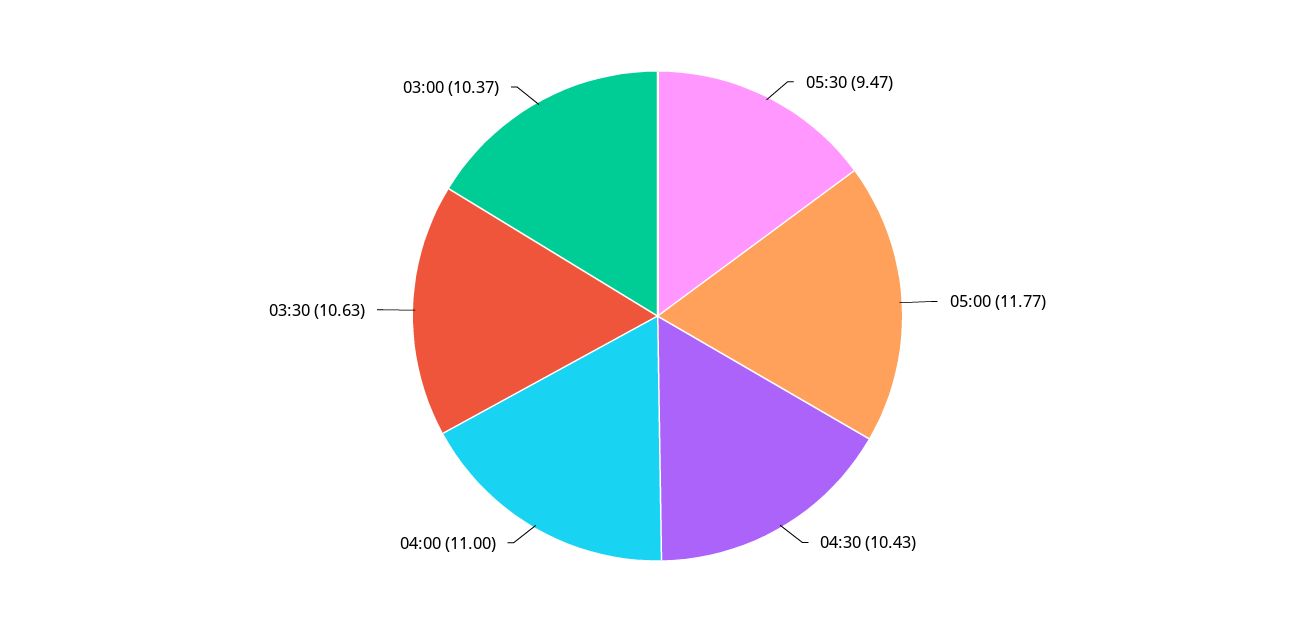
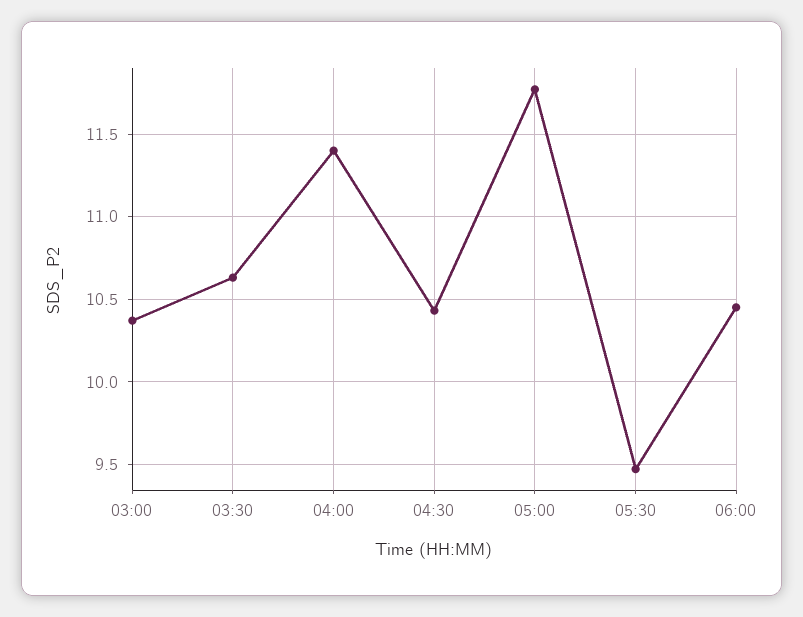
04:00: 11 -> 11.4
06:00: none -> 10.45

